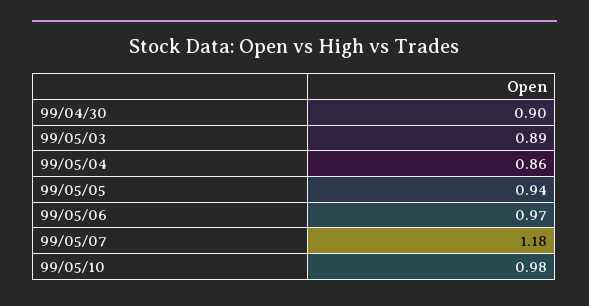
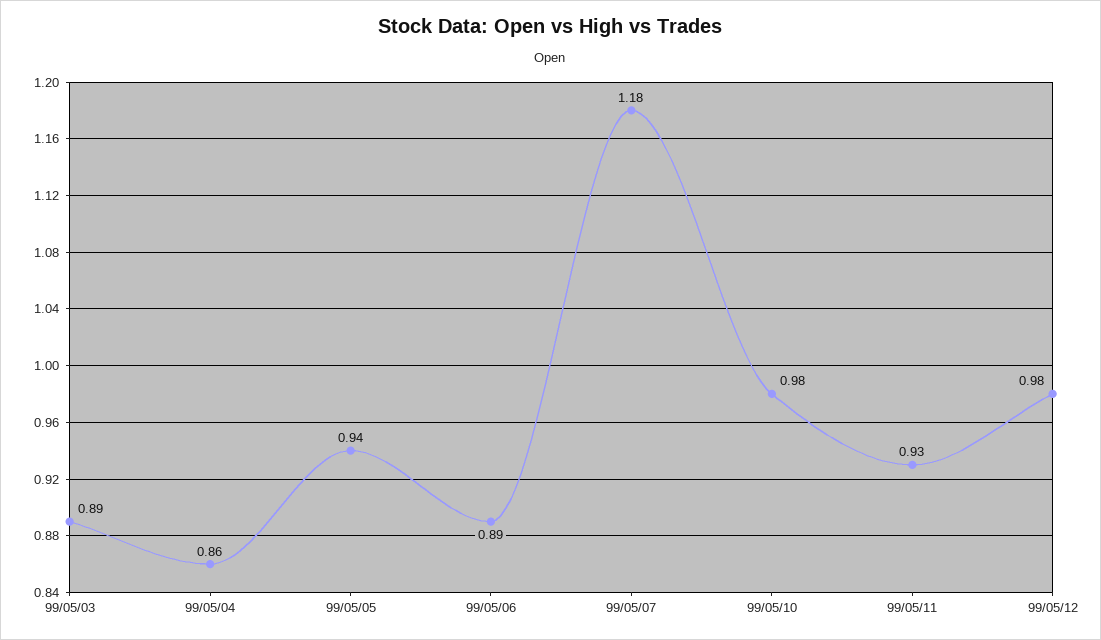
99/04/30: 0.9 -> none
99/05/06: 0.97 -> 0.89
99/05/11: none -> 0.93
99/05/12: none -> 0.98

